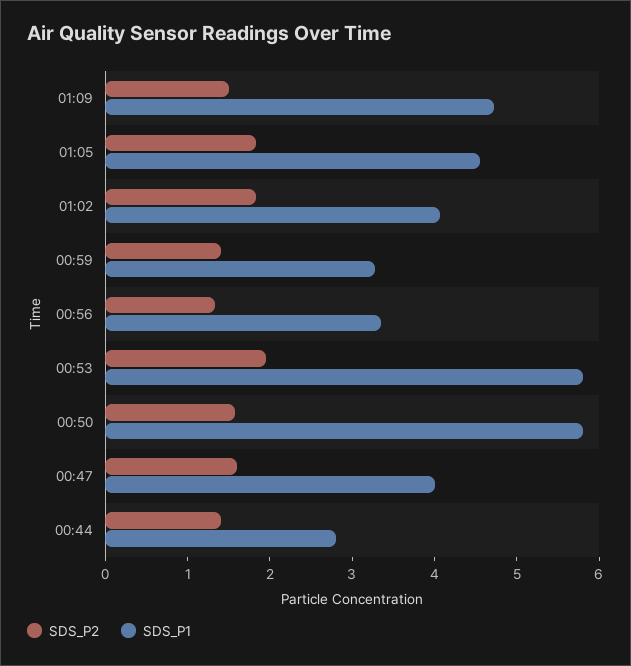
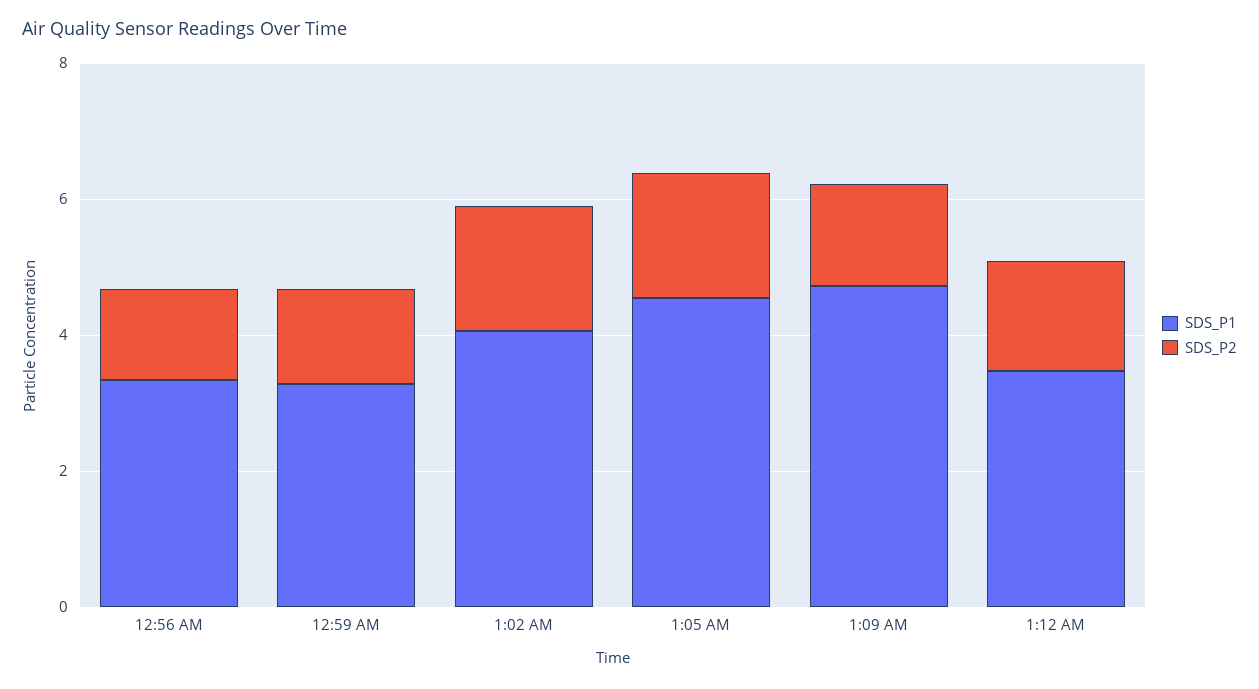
SDS_P2, 00:53: 2 -> none
SDS_P1, 00:53: 5.8 -> none
SDS_P2, 00:50: 1.6 -> none
SDS_P1, 00:50: 5.8 -> none
SDS_P2, 00:47: 1.6 -> none
SDS_P1, 00:47: 4 -> none
SDS_P2, 00:44: 1.4 -> none
SDS_P1, 00:44: 2.8 -> none
SDS_P1, 1:12 AM: none -> 3.5
SDS_P2, 1:12 AM: none -> 1.5

